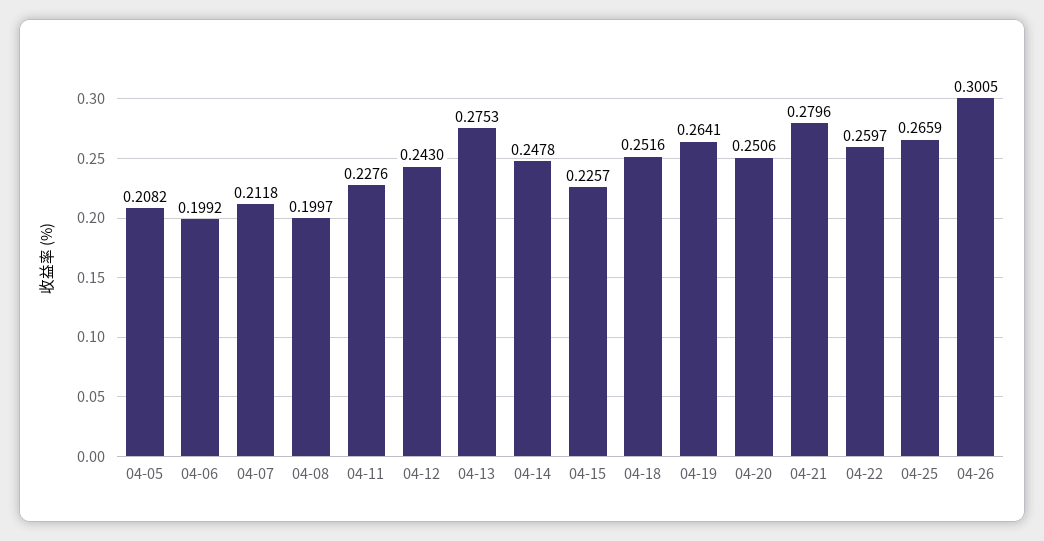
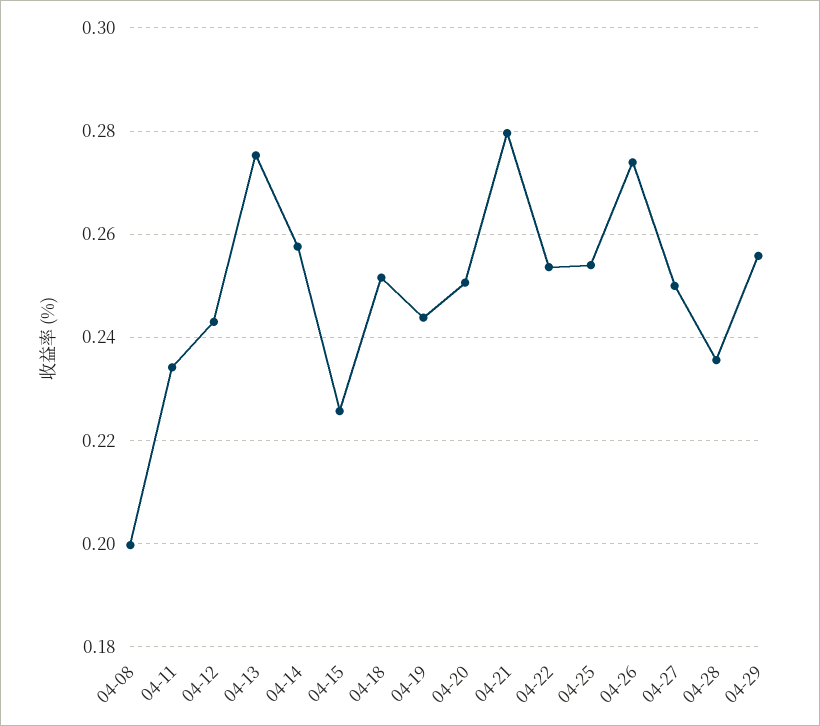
04-05: 0.2082 -> none
04-06: 0.1992 -> none
04-07: 0.2118 -> none
04-11: 0.2276 -> 0.234
04-14: 0.2478 -> 0.258
04-19: 0.2641 -> 0.244
04-22: 0.2597 -> 0.254
04-25: 0.2659 -> 0.254
04-26: 0.3005 -> 0.274
04-27: none -> 0.25
04-28: none -> 0.236
04-29: none -> 0.256

